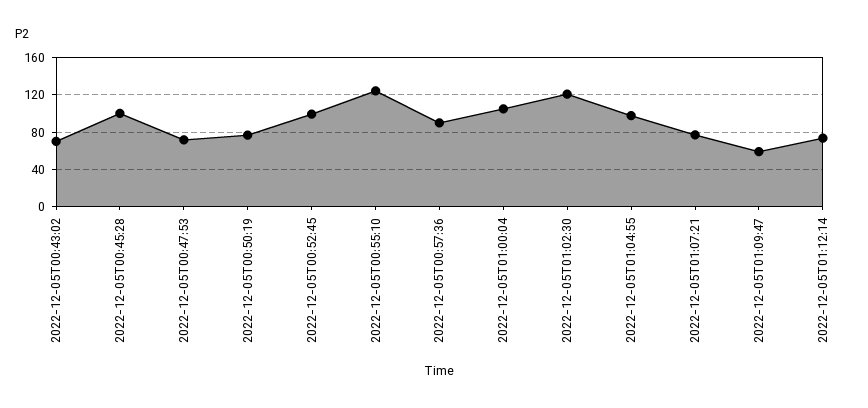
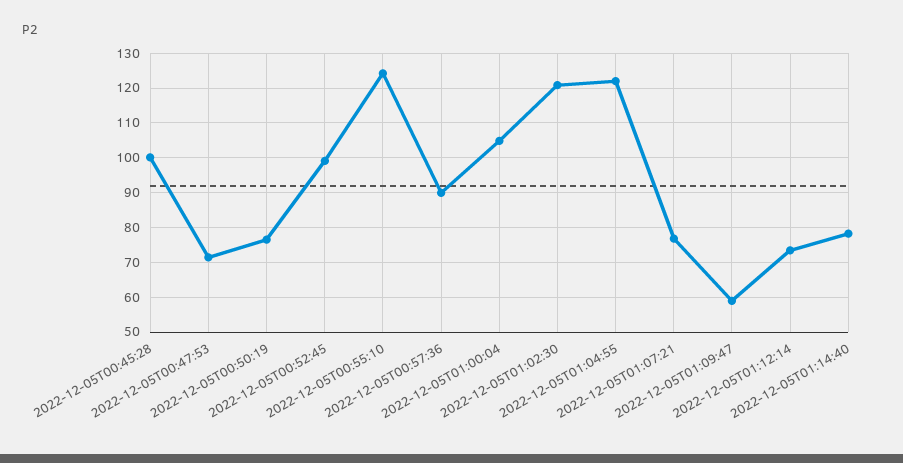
2022-12-05T00:43:02: 70 -> none
2022-12-05T01:04:55: 100 -> 122
2022-12-05T01:14:40: none -> 78

